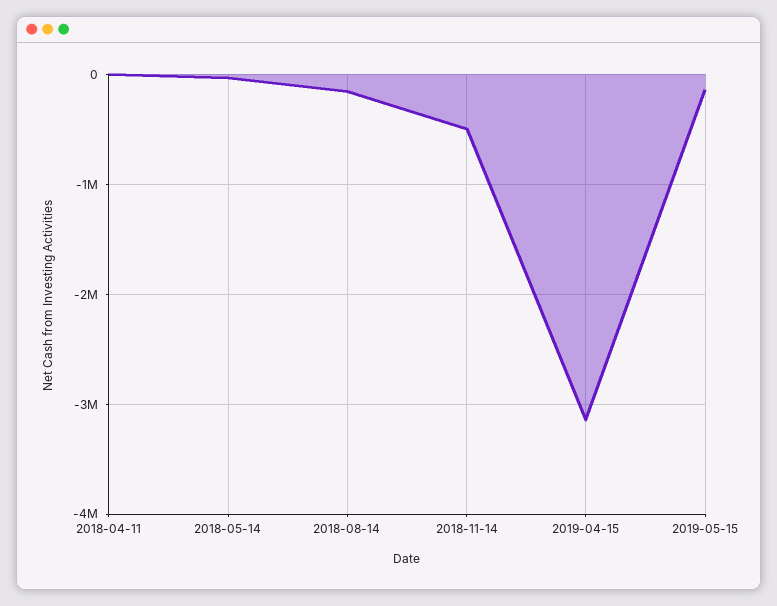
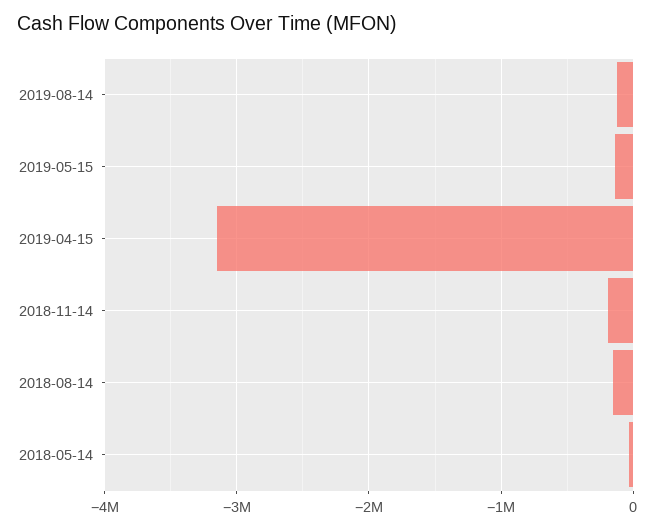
2018-04-11: 0 -> none
2018-11-14: -500000 -> -200000
2019-08-14: none -> -100000

